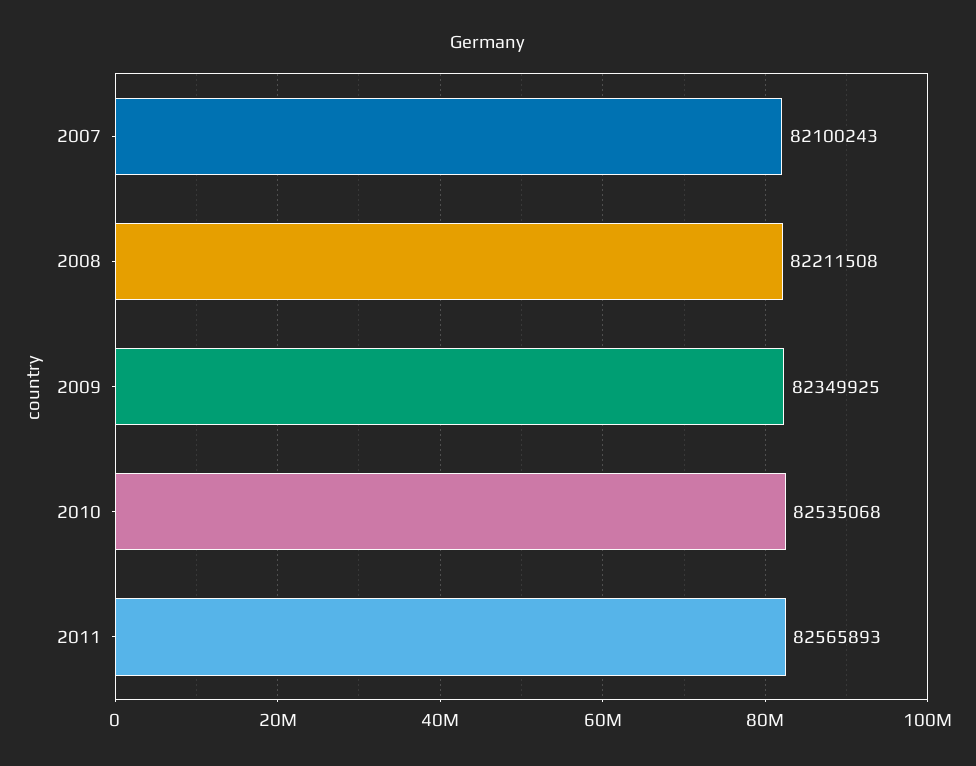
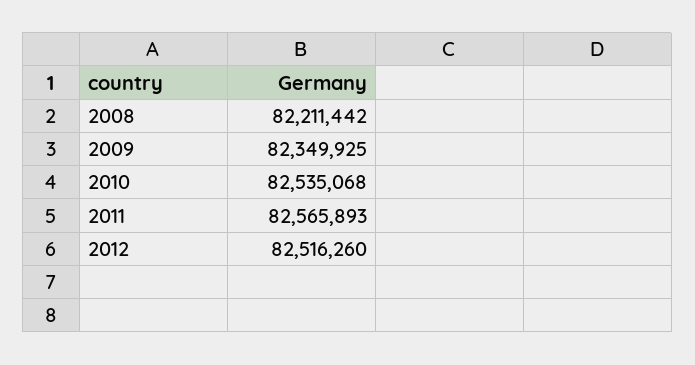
2007: 82100243 -> none
2008: 82211508 -> 82211442
2012: none -> 82516260

